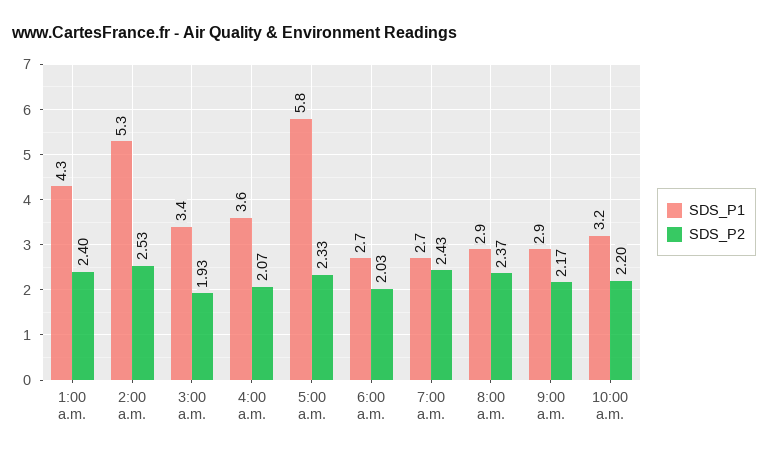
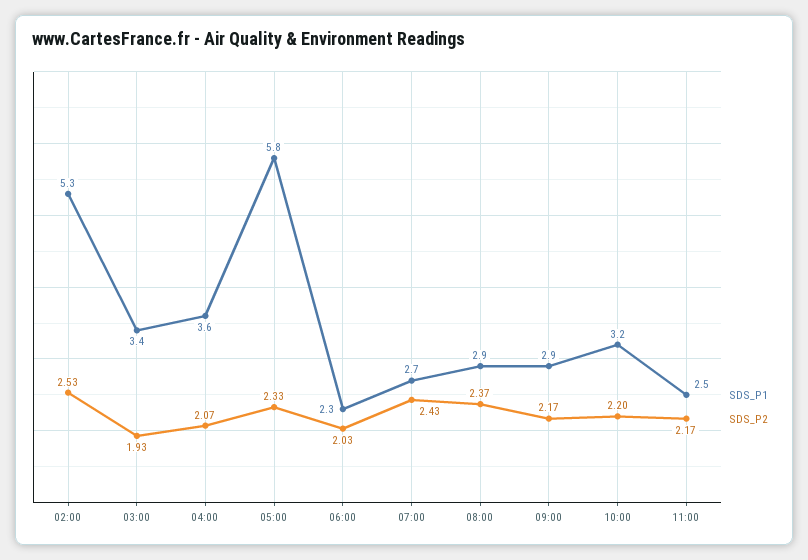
SDS_P1, 1:00 a.m.: 4.3 -> none
SDS_P2, 1:00 a.m.: 2.4 -> none
SDS_P1, 6:00 a.m.: 2.7 -> 2.3
SDS_P1, 11:00: none -> 2.5
SDS_P2, 11:00: none -> 2.17

